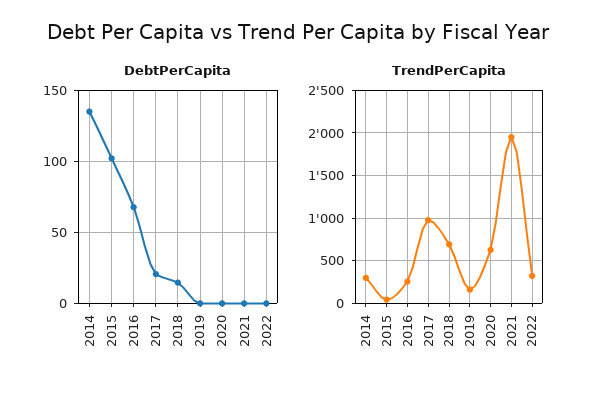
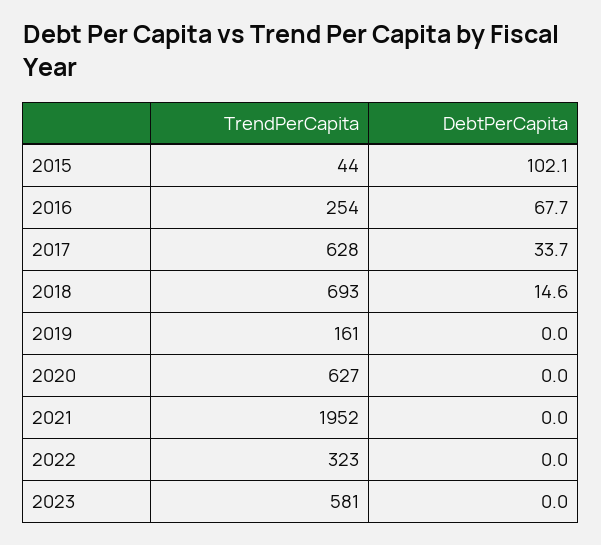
DebtPerCapita, 2014: 135 -> none
DebtPerCapita, 2017: 20 -> 33.7
TrendPerCapita, 2014: 300 -> none
TrendPerCapita, 2017: 1000 -> 628
TrendPerCapita, 2023: none -> 581
DebtPerCapita, 2023: none -> 0

